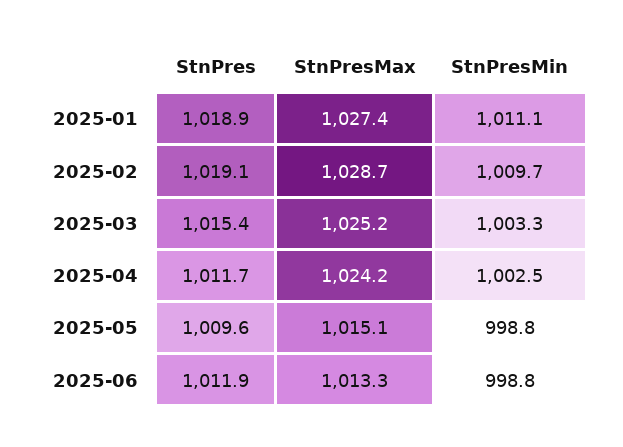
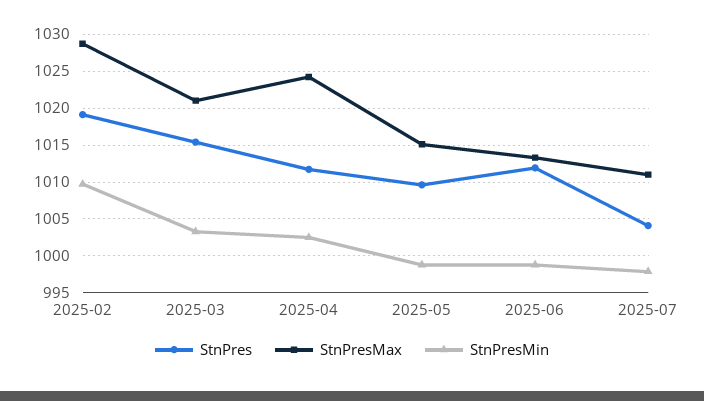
StnPres, 2025-01: 1018.9 -> none
StnPresMax, 2025-01: 1027.4 -> none
StnPresMin, 2025-01: 1011.1 -> none
StnPresMax, 2025-03: 1025.2 -> 1021
StnPres, 2025-07: none -> 1004
StnPresMax, 2025-07: none -> 1011
StnPresMin, 2025-07: none -> 998

